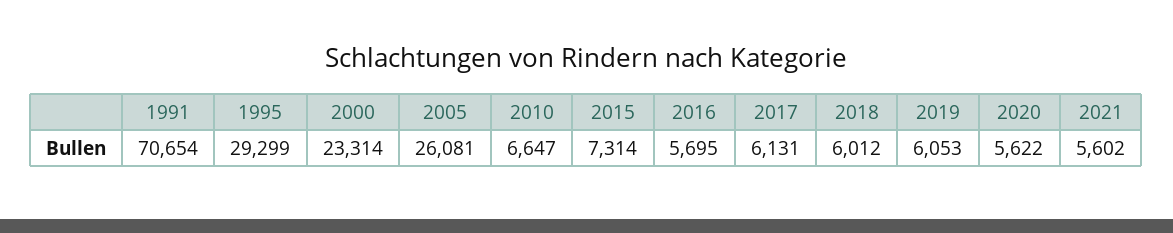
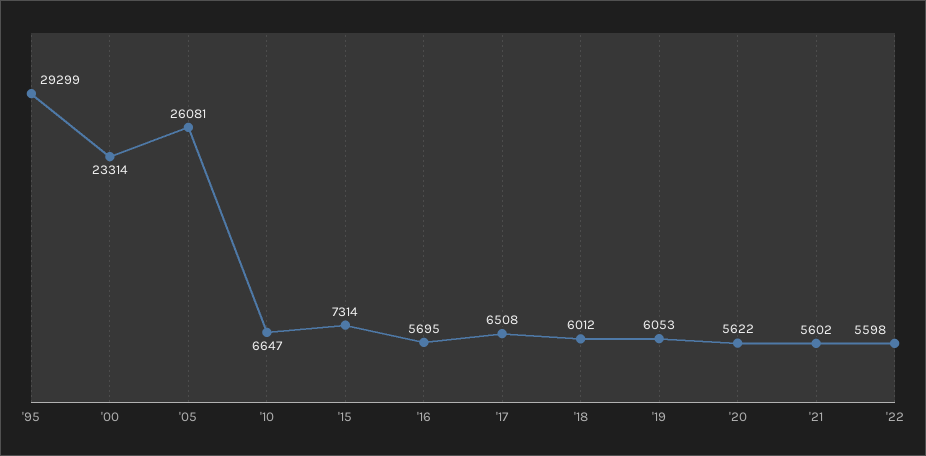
1991: 70654 -> none
2017: 6131 -> 6508
'22: none -> 5598

